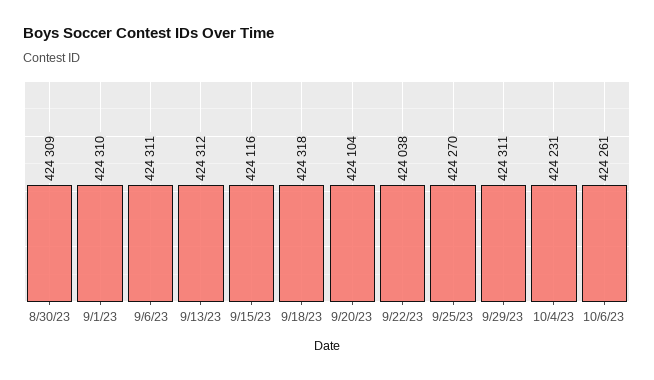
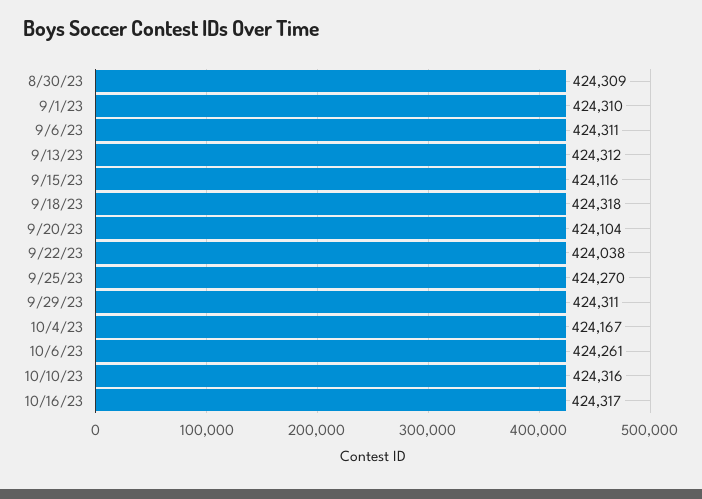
10/4/23: 424231 -> 424167
10/10/23: none -> 424316
10/16/23: none -> 424317

